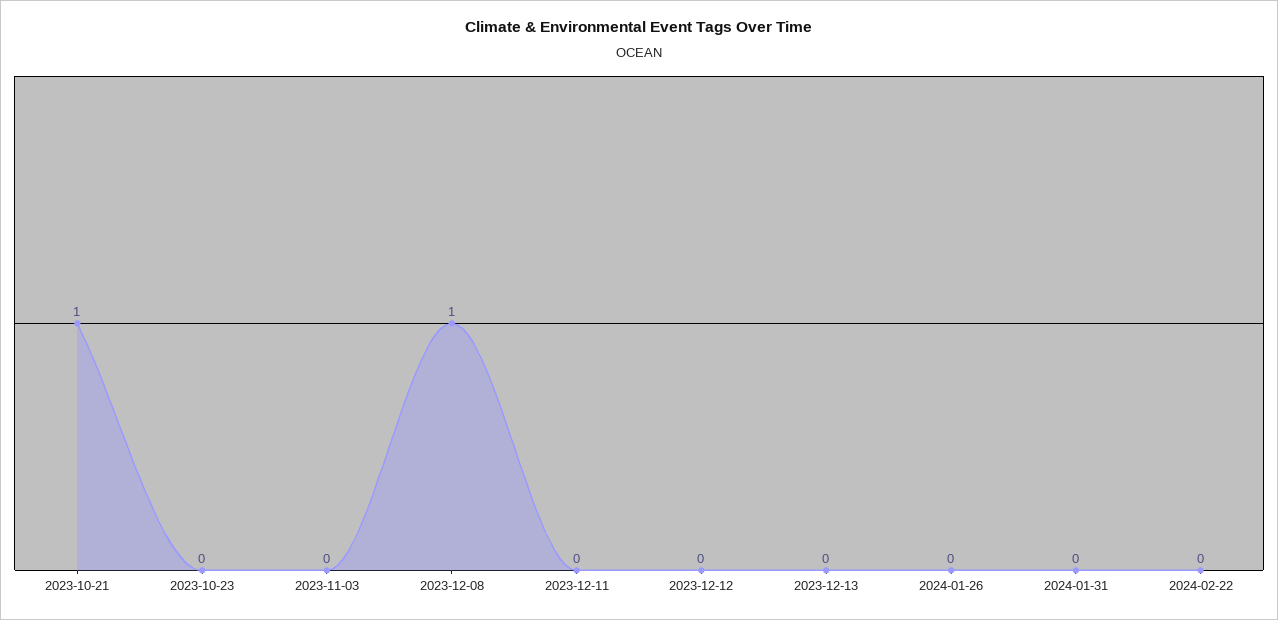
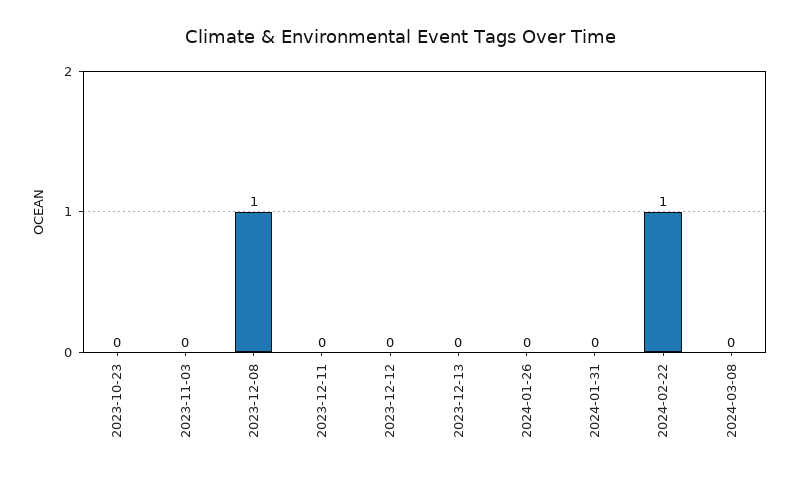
2023-10-21: 1 -> none
2024-02-22: 0 -> 1
2024-03-08: none -> 0

